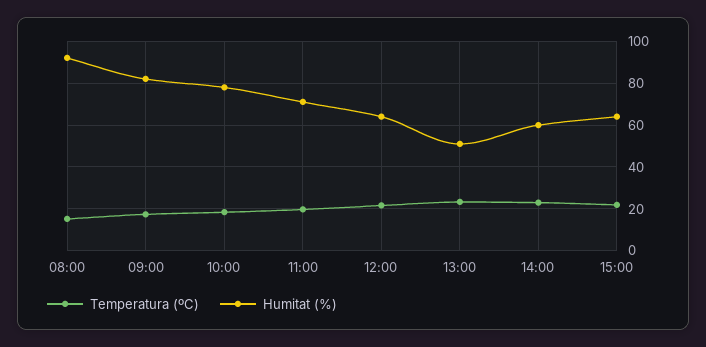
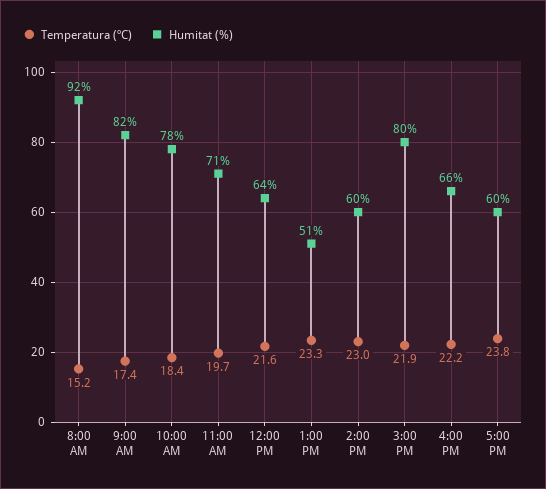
Humitat (%), 15:00: 65 -> 80
Temperatura (ºC), 4:00 PM: none -> 22.2
Humitat (%), 4:00 PM: none -> 66
Temperatura (ºC), 5:00 PM: none -> 23.8
Humitat (%), 5:00 PM: none -> 60

